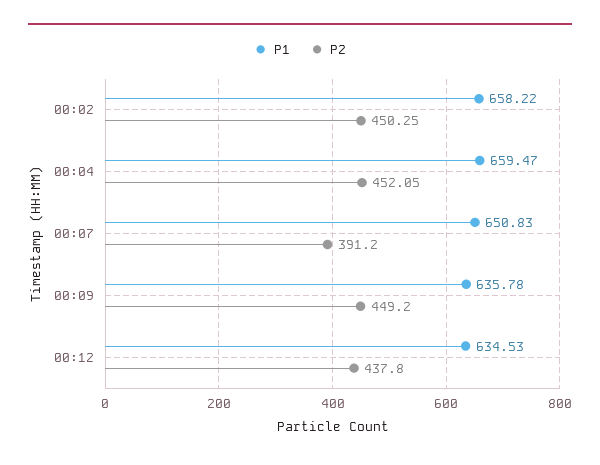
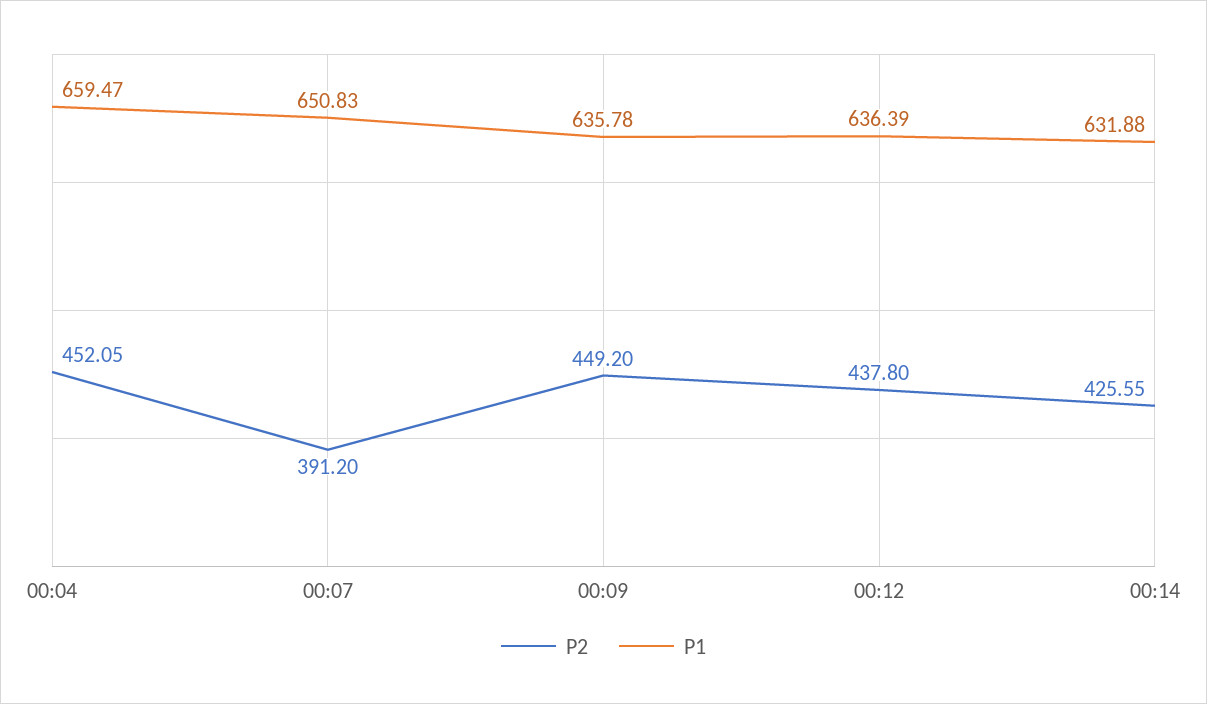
P1, 00:02: 658.22 -> none
P2, 00:02: 450.25 -> none
P1, 00:12: 634.53 -> 636.39
P2, 00:14: none -> 425.55
P1, 00:14: none -> 631.88

